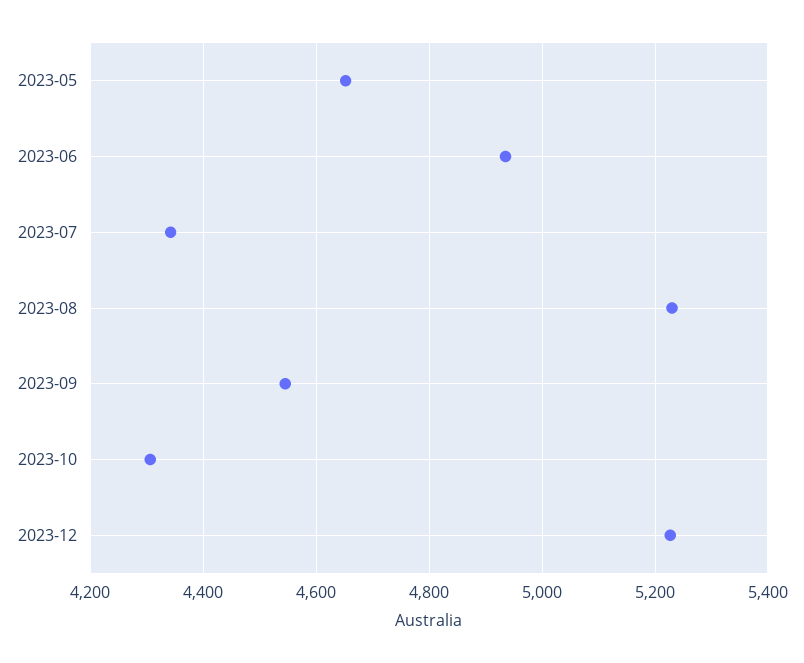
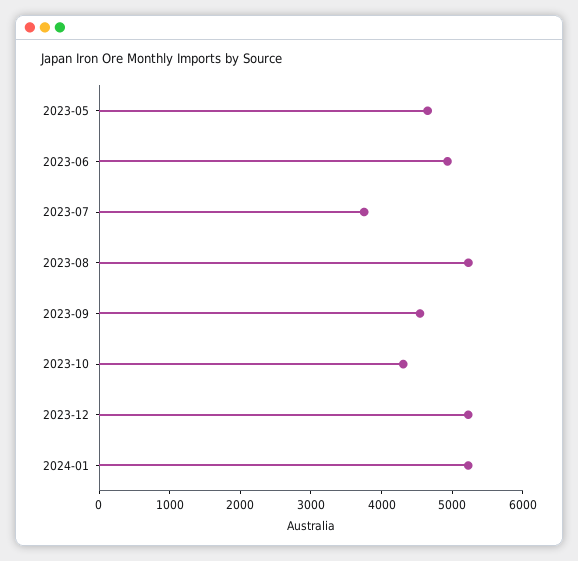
2023-07: 4340 -> 3800
2024-01: none -> 5200

